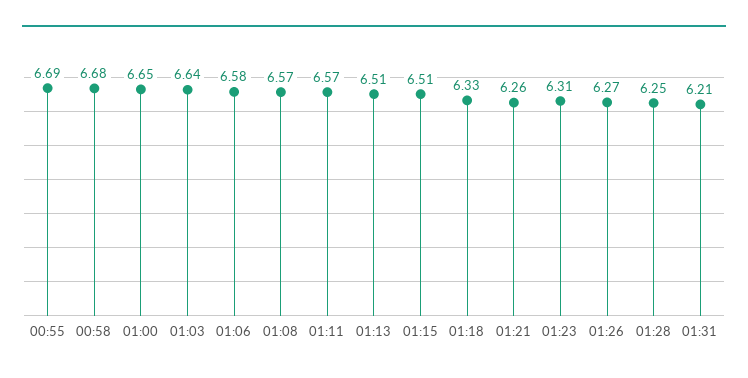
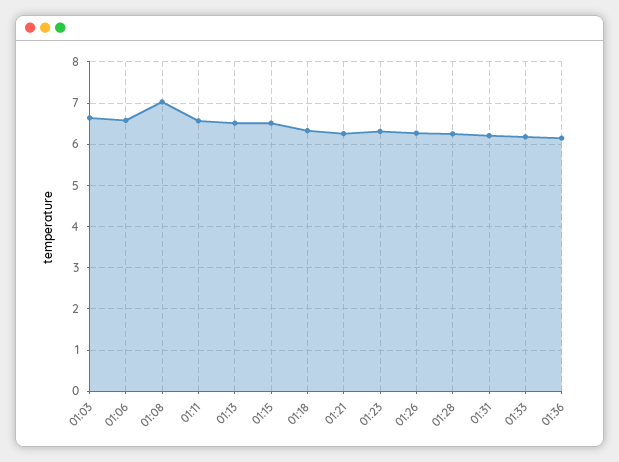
00:55: 6.69 -> none
00:58: 6.68 -> none
01:00: 6.65 -> none
01:08: 6.57 -> 7
01:33: none -> 6.2
01:36: none -> 6.2

